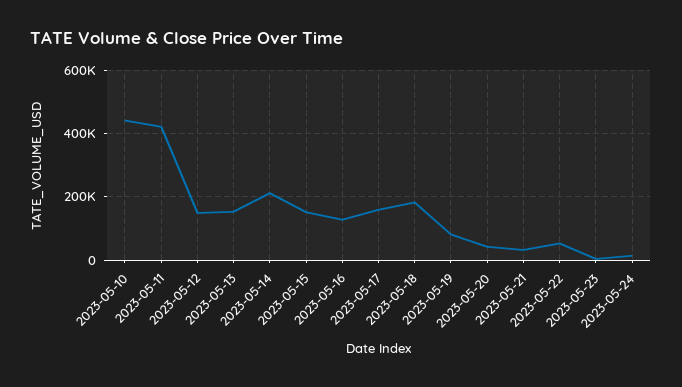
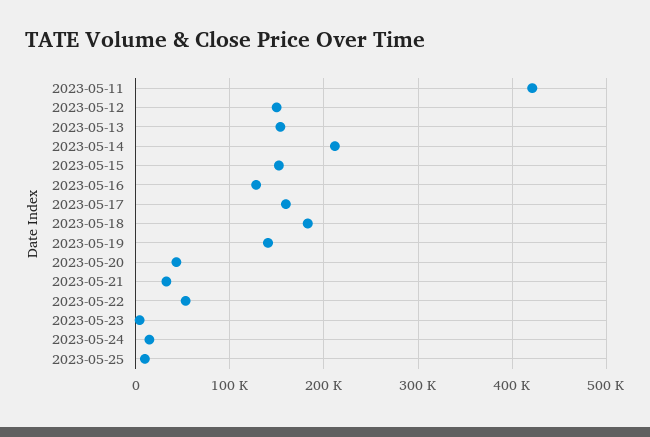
2023-05-10: 440000 -> none
2023-05-19: 80000 -> 140000
2023-05-25: none -> 10000

